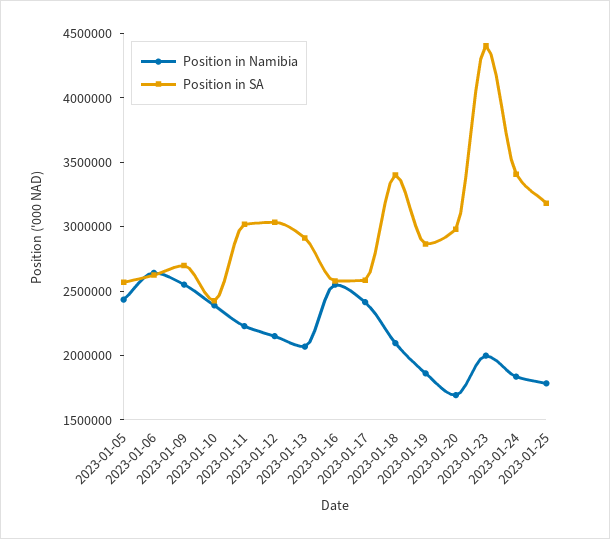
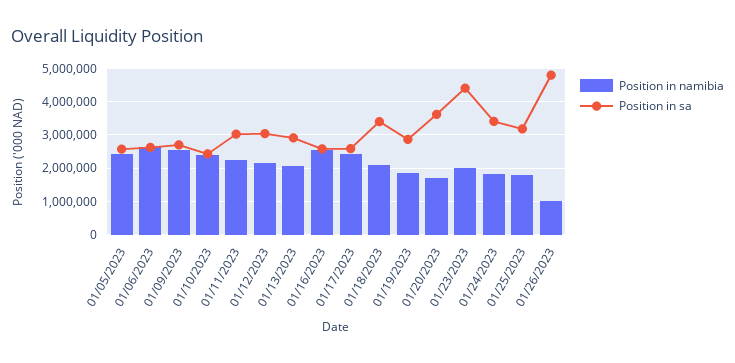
Position in SA, 2023-01-20: 3000000 -> 3600000
Position in Namibia, 01/26/2023: none -> 1000000
Position in SA, 01/26/2023: none -> 4800000

